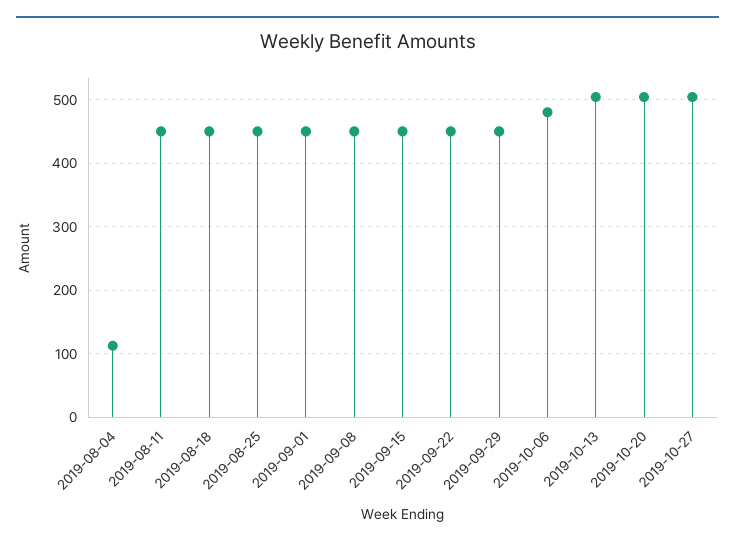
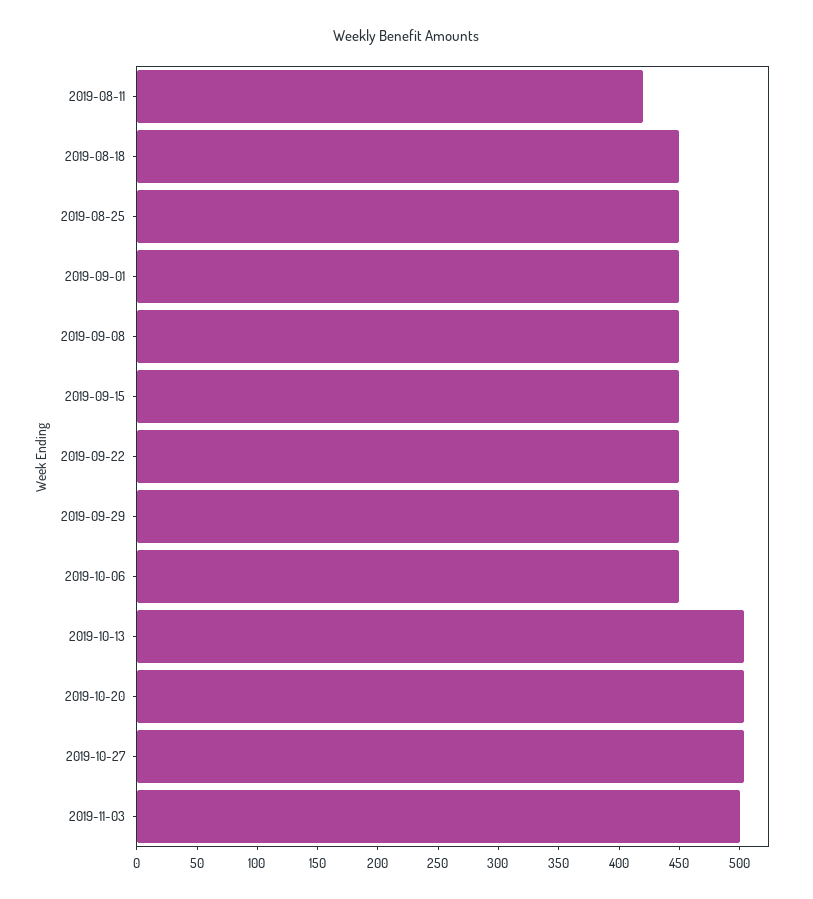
2019-08-04: 110 -> none
2019-08-11: 450 -> 420
2019-10-06: 480 -> 450
2019-11-03: none -> 500

